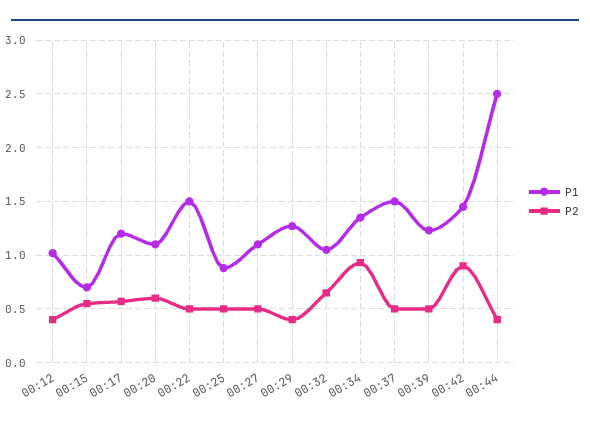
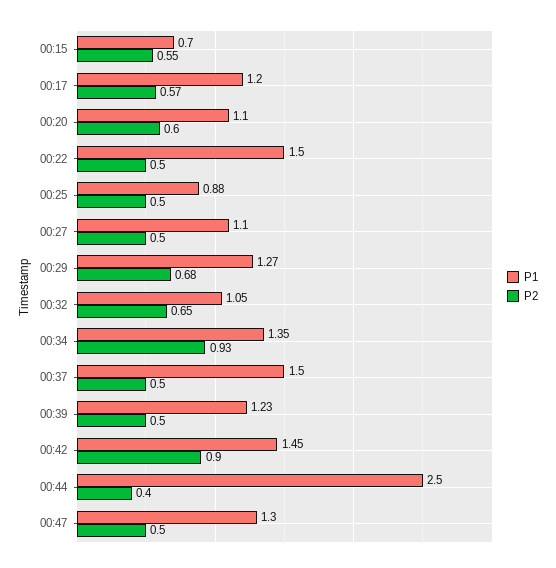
P1, 00:12: 1 -> none
P2, 00:12: 0.4 -> none
P2, 00:29: 0.4 -> 0.68
P1, 00:47: none -> 1.3
P2, 00:47: none -> 0.5

